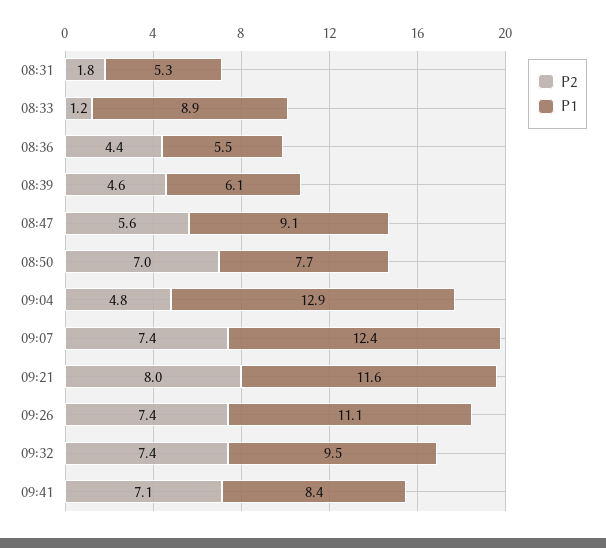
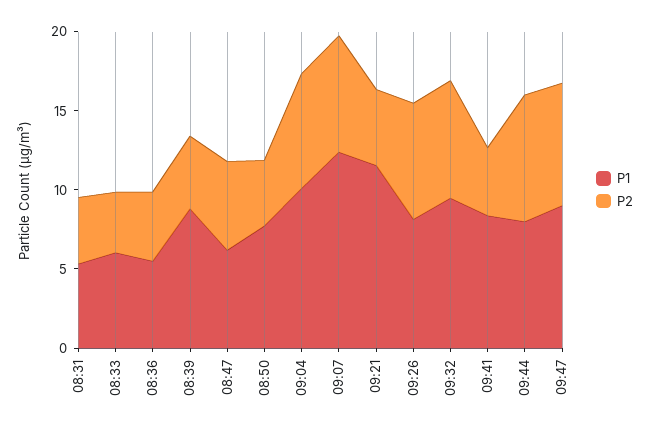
P2, 08:31: 1.8 -> 4
P2, 08:33: 1.2 -> 4
P1, 08:33: 8.9 -> 6
P1, 08:39: 6.1 -> 9
P1, 08:47: 9.1 -> 6
P2, 08:50: 7 -> 4
P2, 09:04: 4.8 -> 7
P1, 09:04: 12.9 -> 10
P2, 09:21: 8 -> 5
P1, 09:26: 11.1 -> 8
P2, 09:41: 7.1 -> 4
P1, 09:44: none -> 8
P2, 09:44: none -> 8
P1, 09:47: none -> 9
P2, 09:47: none -> 8

